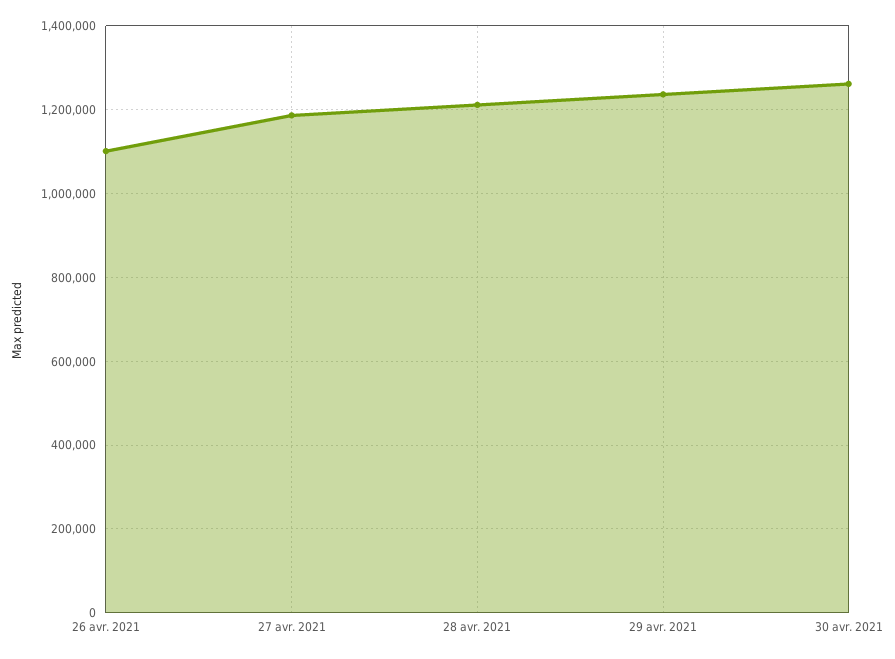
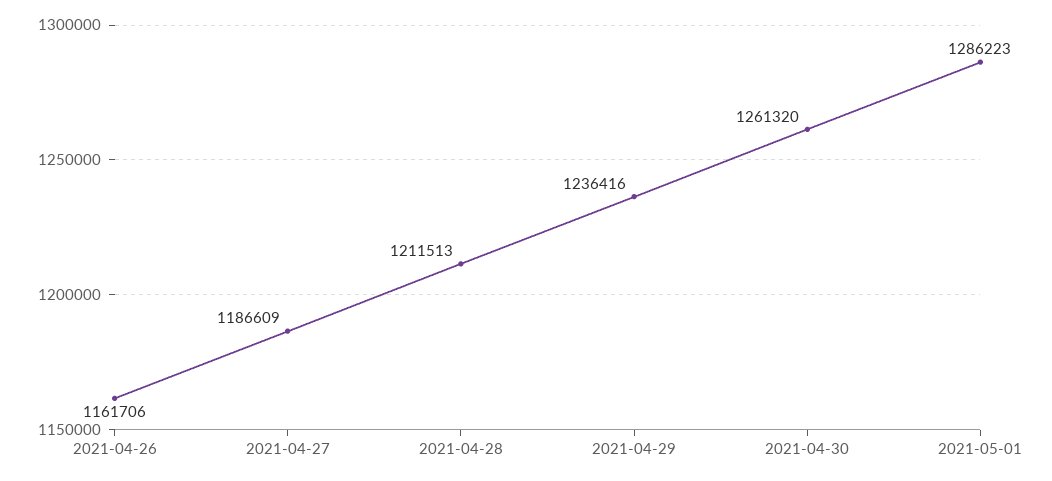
26 avr. 2021: 1100000 -> 1161706
2021-05-01: none -> 1286223

